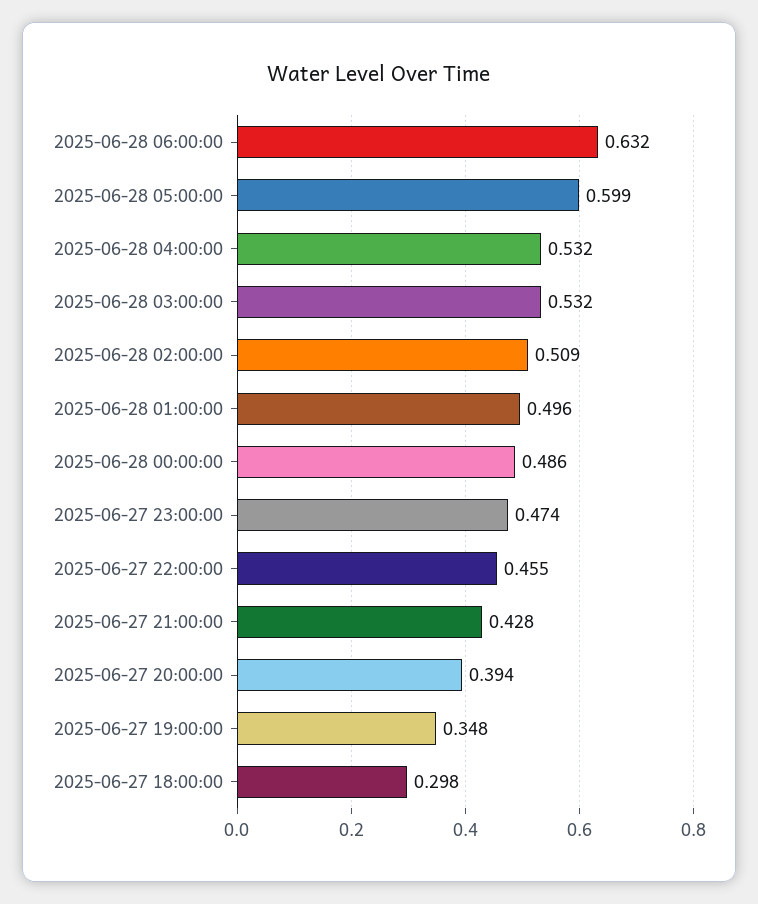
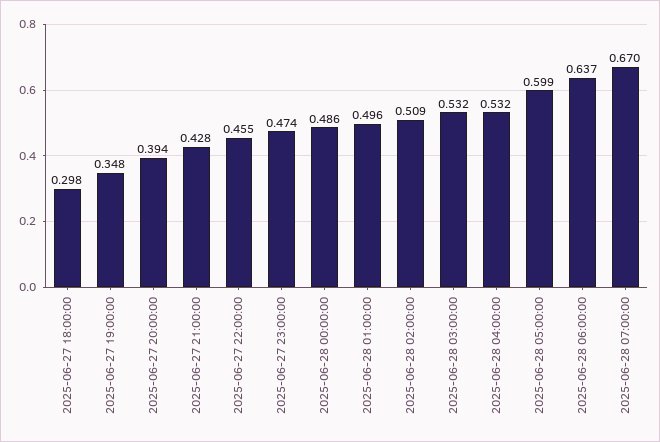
2025-06-28 06:00:00: 0.632 -> 0.637
2025-06-28 07:00:00: none -> 0.67

